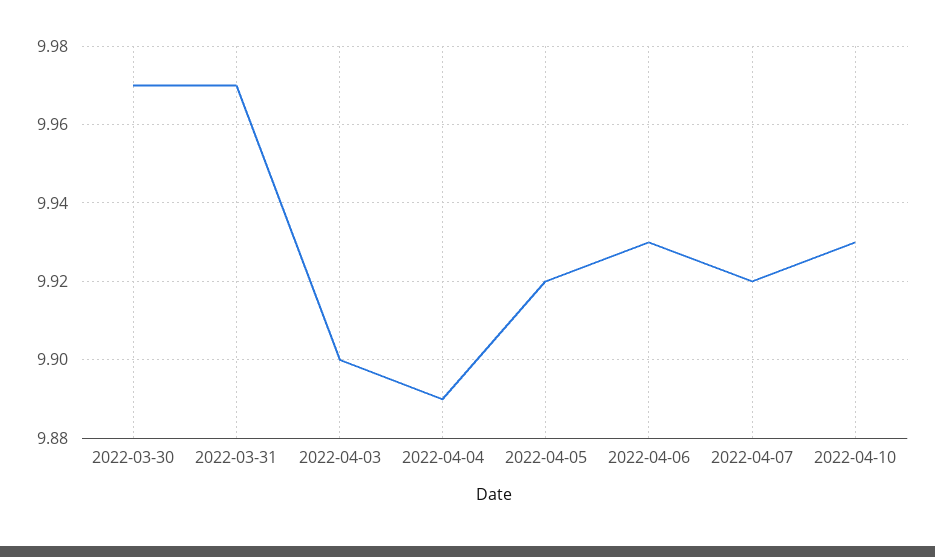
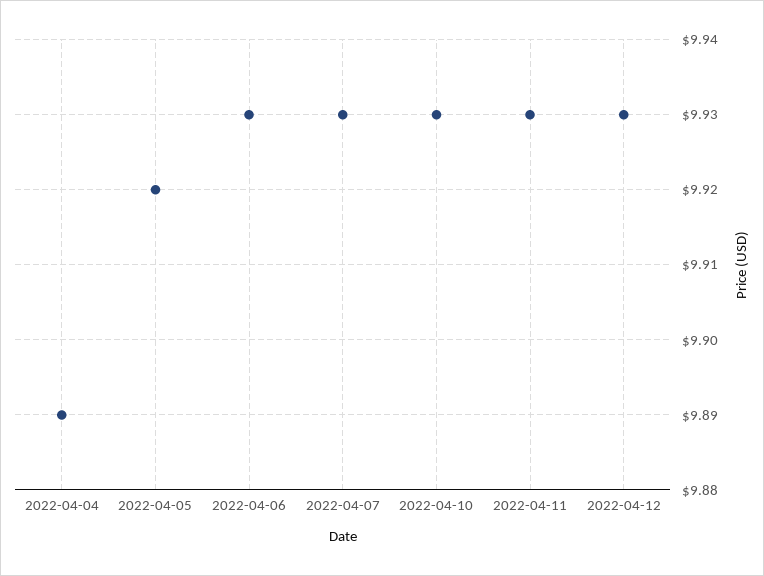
2022-03-30: 9.97 -> none
2022-03-31: 9.97 -> none
2022-04-03: 9.9 -> none
2022-04-07: 9.92 -> 9.93
2022-04-11: none -> 9.93
2022-04-12: none -> 9.93

